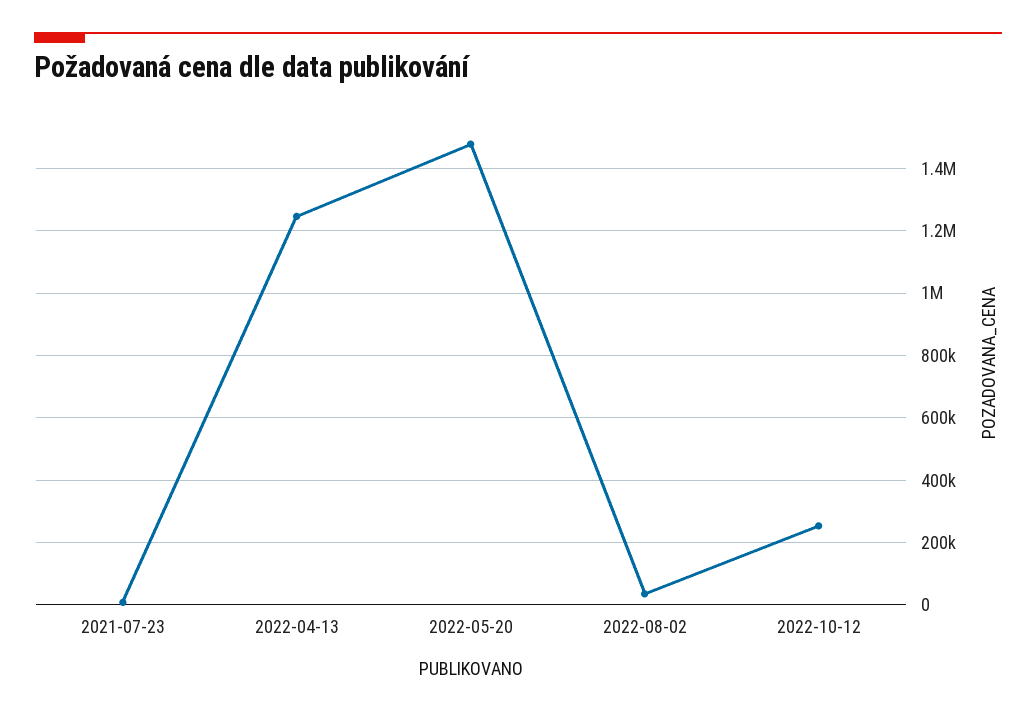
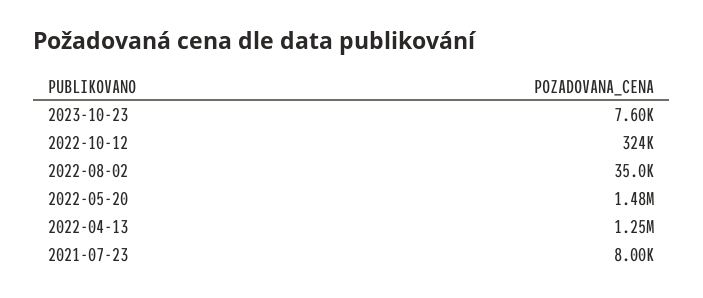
2022-10-12: 260000 -> 324000
2023-10-23: none -> 7600

